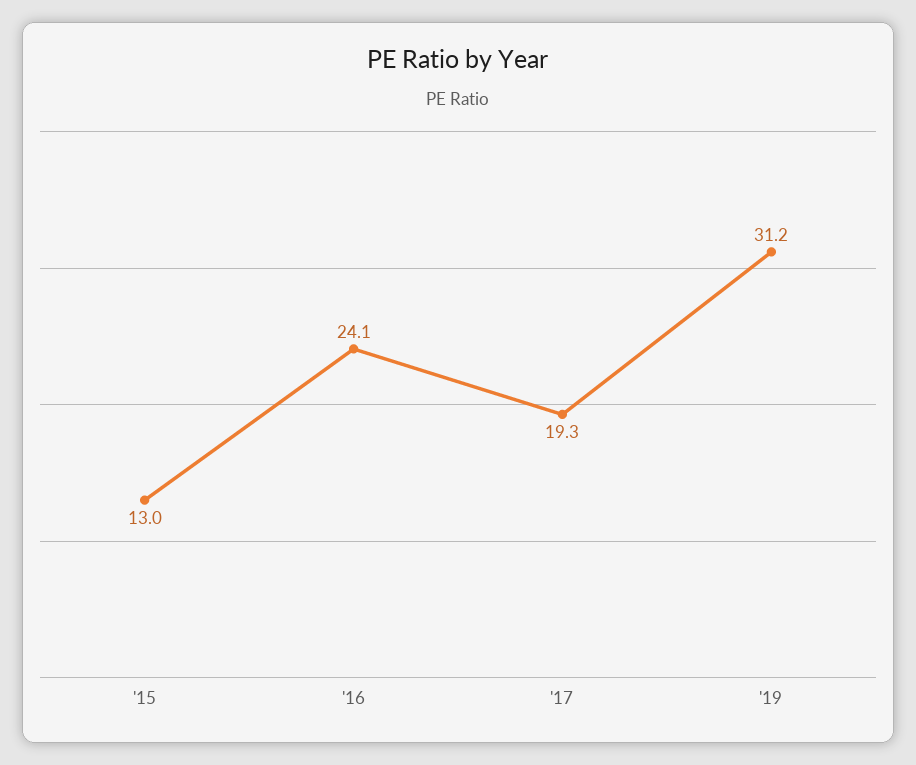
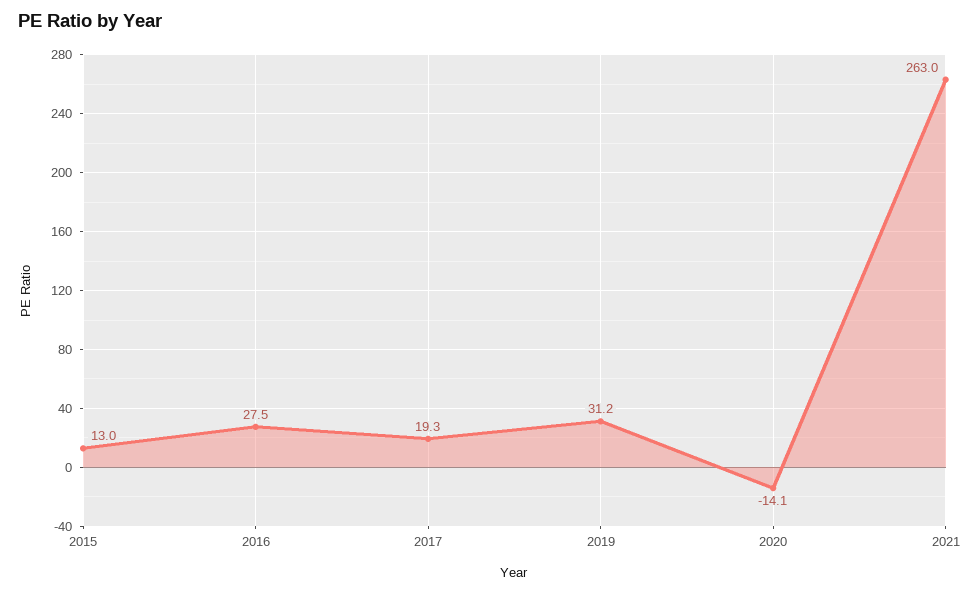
'16: 24.1 -> 27.5
2020: none -> -14.1
2021: none -> 263

